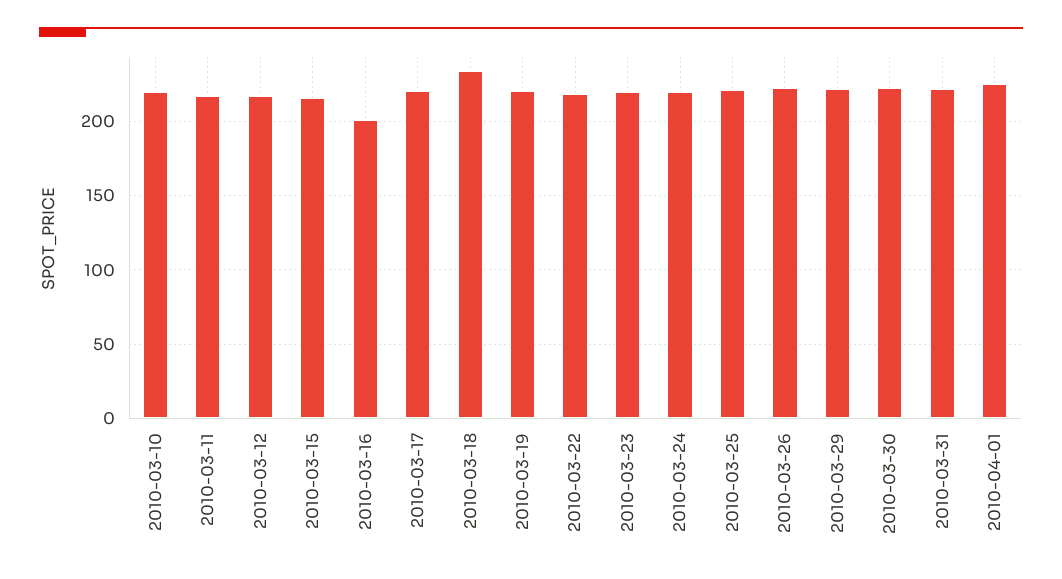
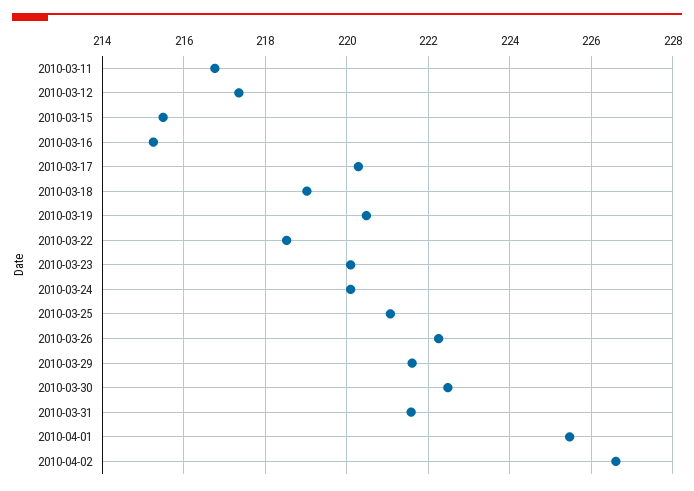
2010-03-10: 220 -> none
2010-03-16: 200 -> 215.2
2010-03-18: 235 -> 219
2010-04-02: none -> 226.6

